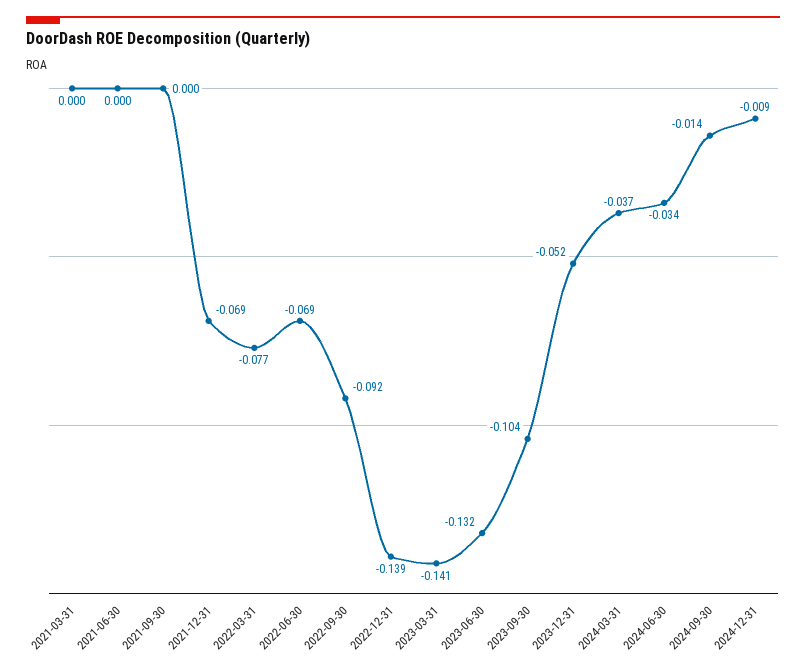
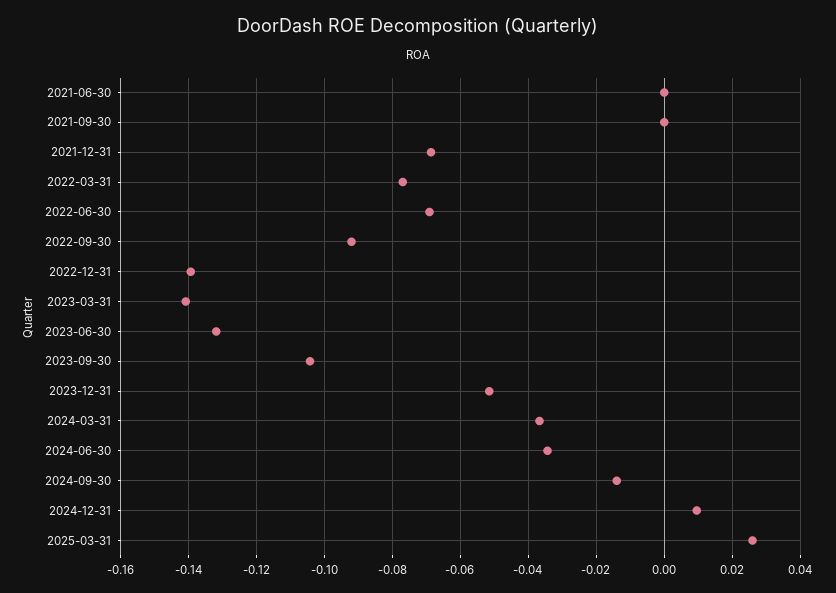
2021-03-31: 0 -> none
2024-12-31: -0.009 -> 0.01
2025-03-31: none -> 0.026

